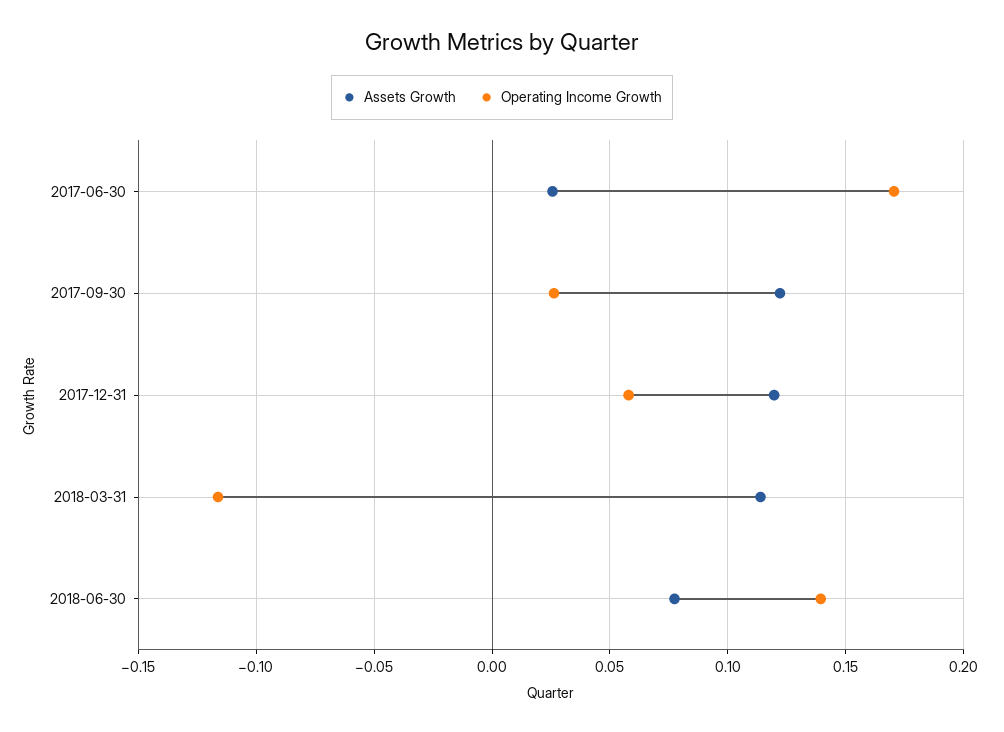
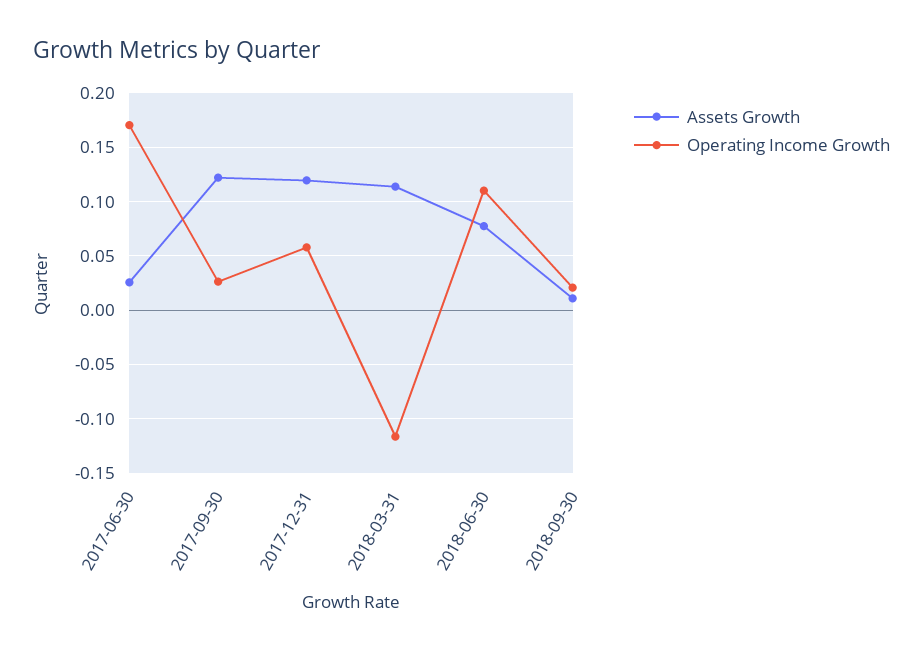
Operating Income Growth, 2018-06-30: 0.14 -> 0.11
Assets Growth, 2018-09-30: none -> 0.01
Operating Income Growth, 2018-09-30: none -> 0.02

